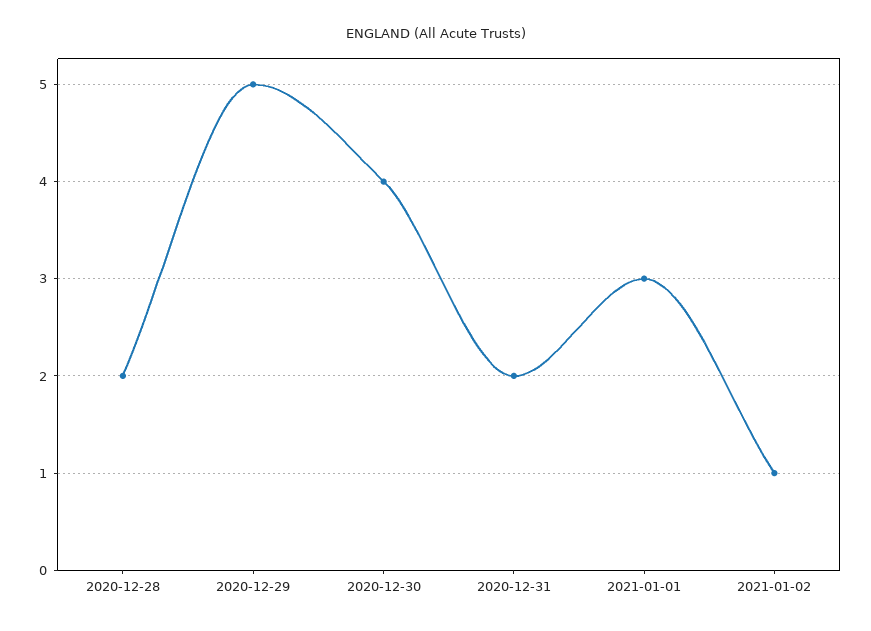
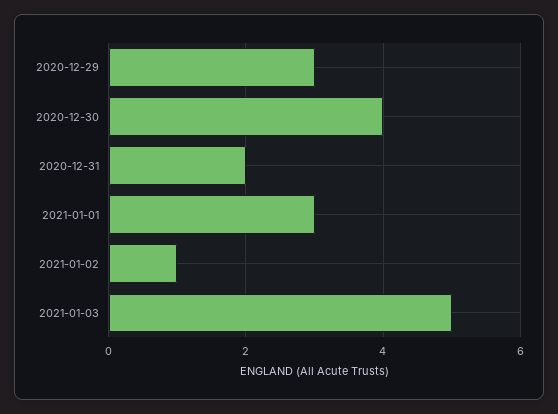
2020-12-28: 2 -> none
2020-12-29: 5 -> 3
2021-01-03: none -> 5

